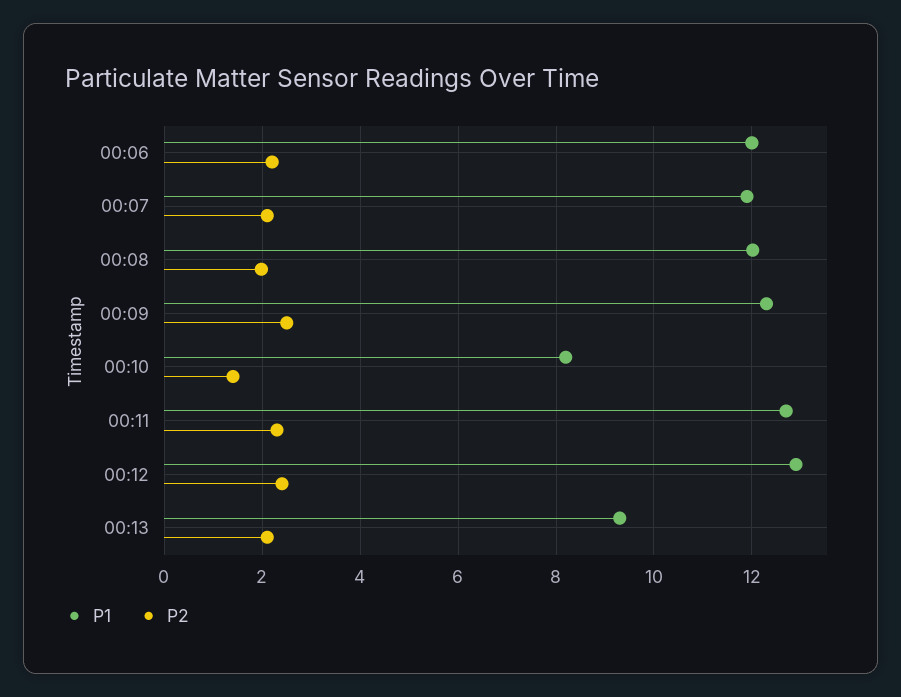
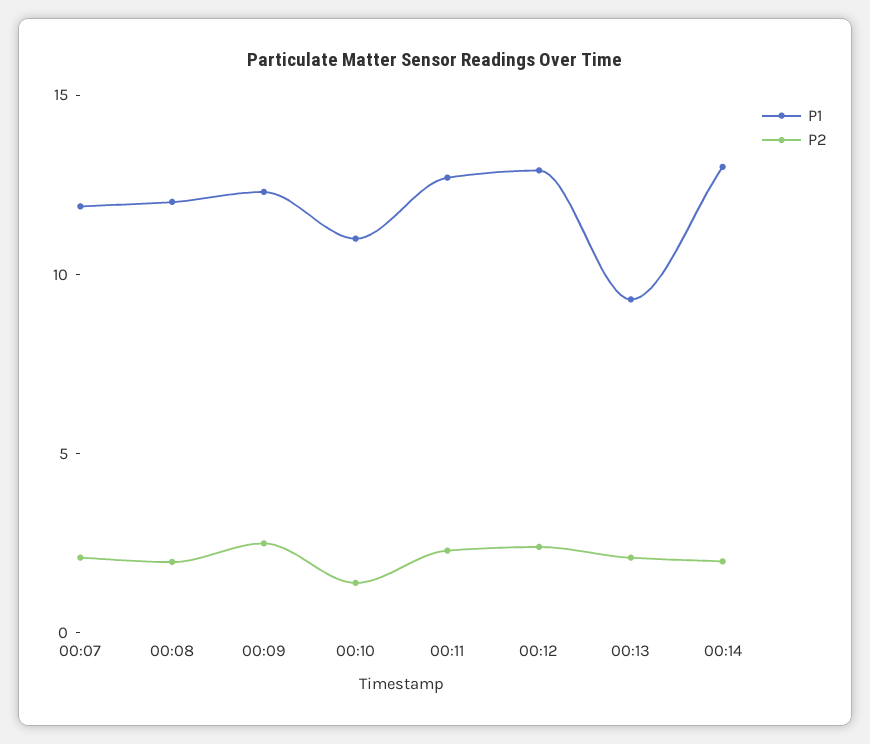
P1, 00:06: 12 -> none
P2, 00:06: 2.2 -> none
P1, 00:10: 8.2 -> 11
P1, 00:14: none -> 13
P2, 00:14: none -> 2

